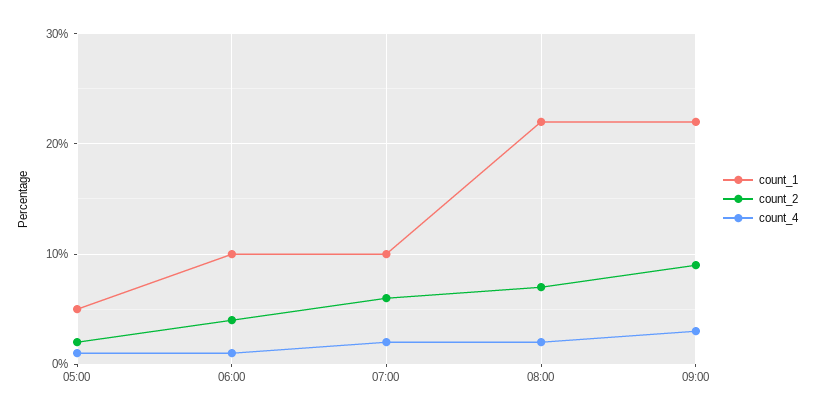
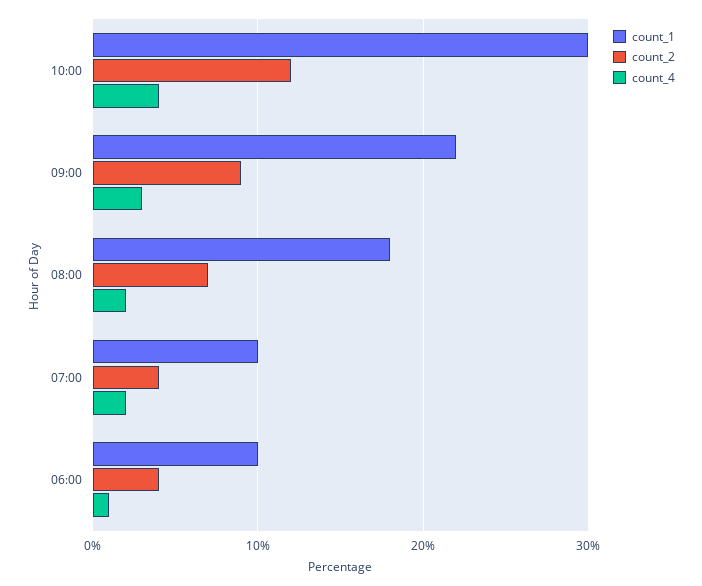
count_1, 05:00: 5 -> none
count_2, 05:00: 2 -> none
count_4, 05:00: 1 -> none
count_2, 07:00: 6 -> 4
count_1, 08:00: 22 -> 18
count_1, 10:00: none -> 30
count_2, 10:00: none -> 12
count_4, 10:00: none -> 4

